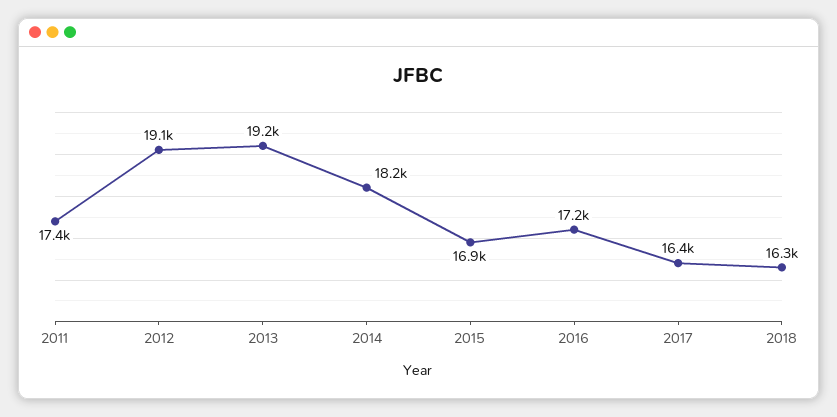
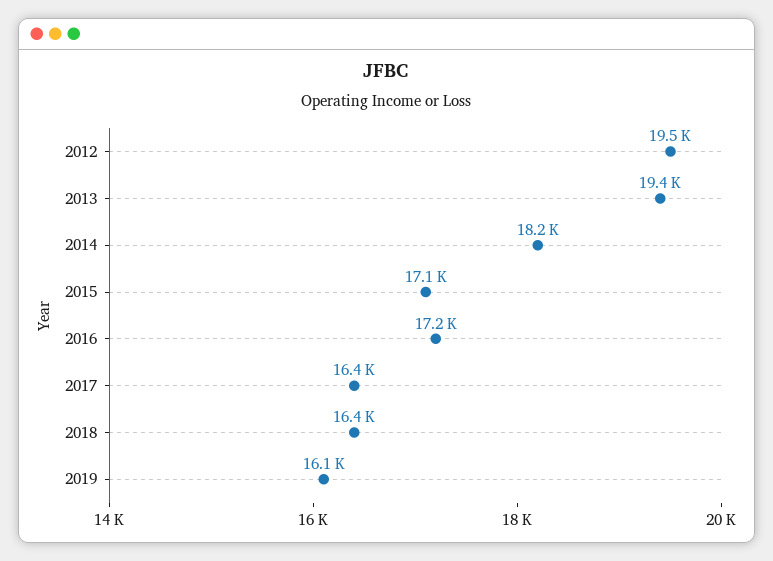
2011: 17400 -> none
2012: 19100 -> 19500
2013: 19200 -> 19400
2015: 16900 -> 17100
2018: 16300 -> 16400
2019: none -> 16100

